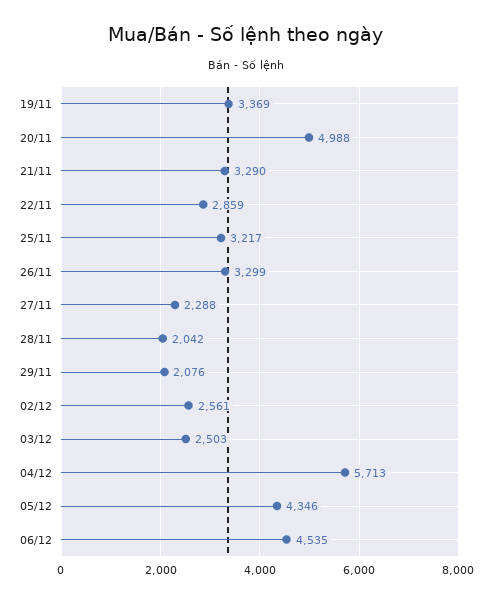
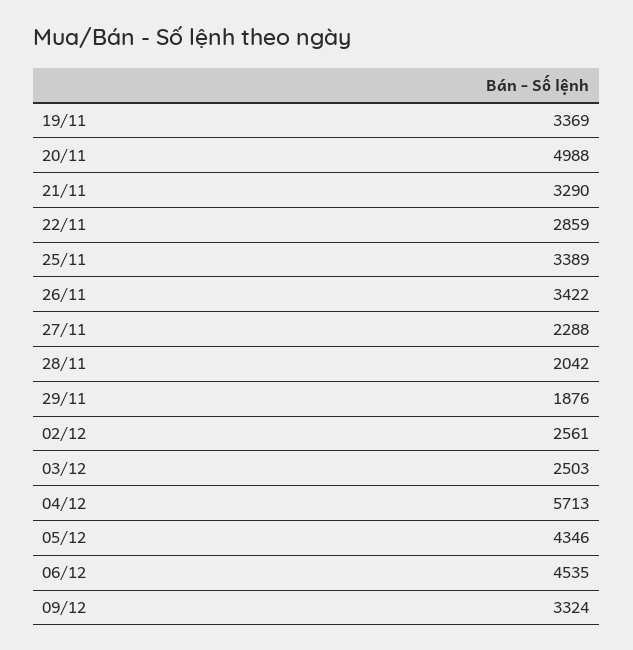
25/11: 3217 -> 3389
26/11: 3299 -> 3422
29/11: 2076 -> 1876
09/12: none -> 3324

